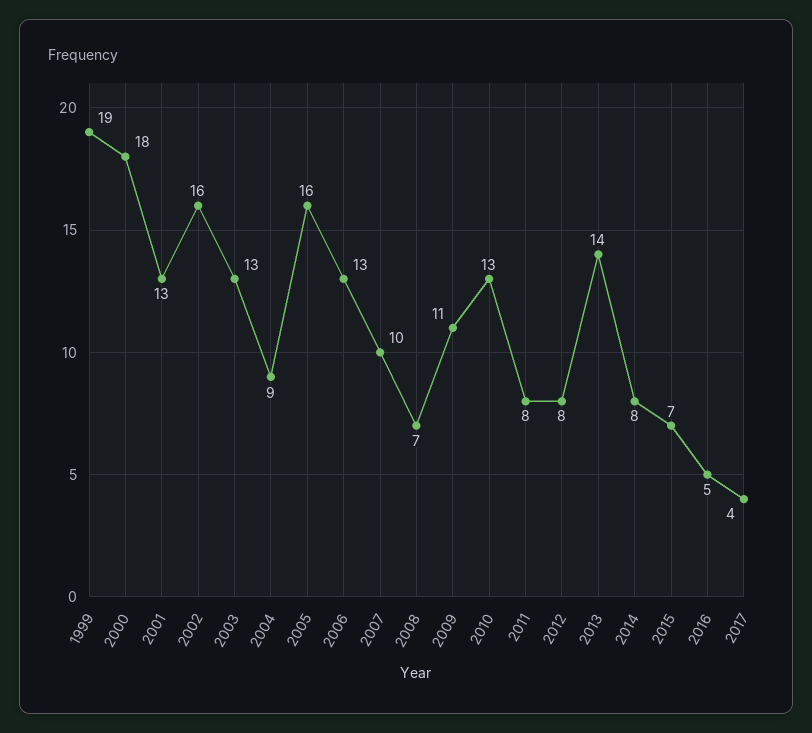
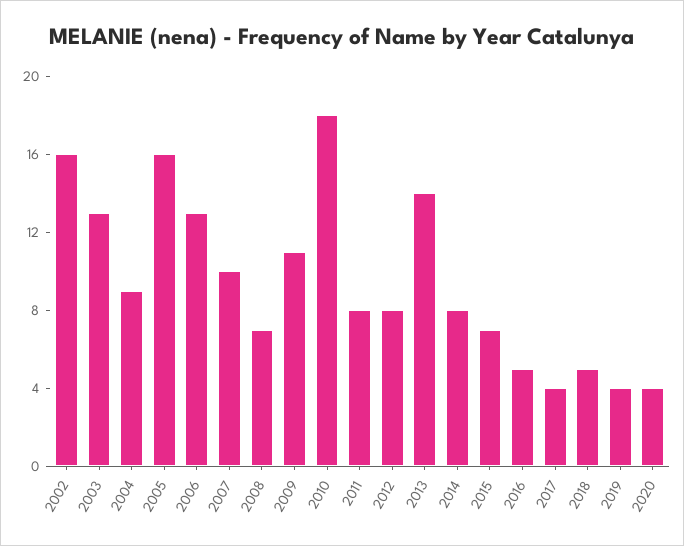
1999: 19 -> none
2000: 18 -> none
2001: 13 -> none
2010: 13 -> 18
2018: none -> 5
2019: none -> 4
2020: none -> 4

